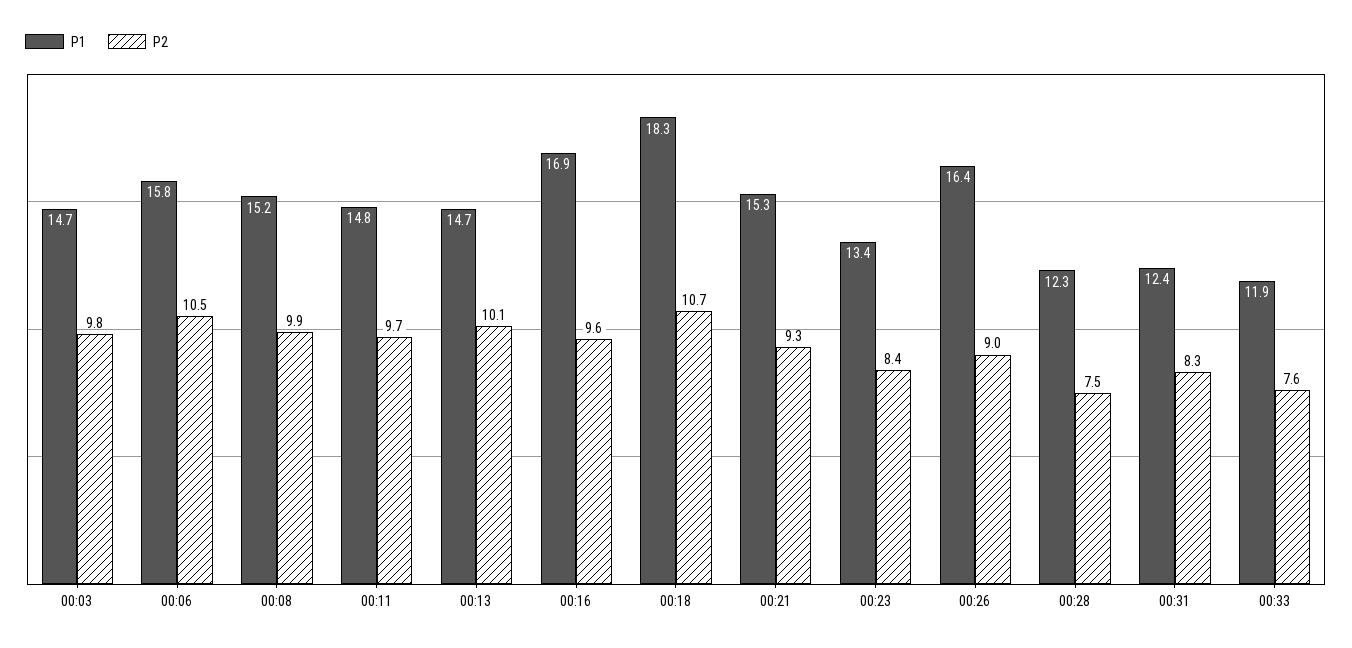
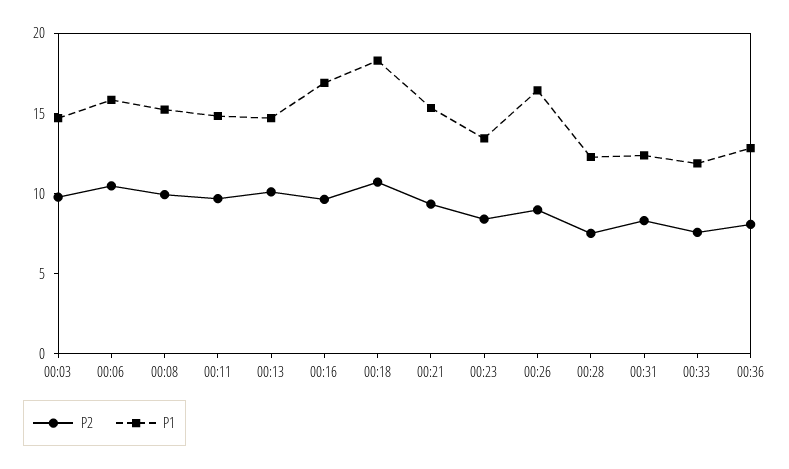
P2, 00:36: none -> 8
P1, 00:36: none -> 13

